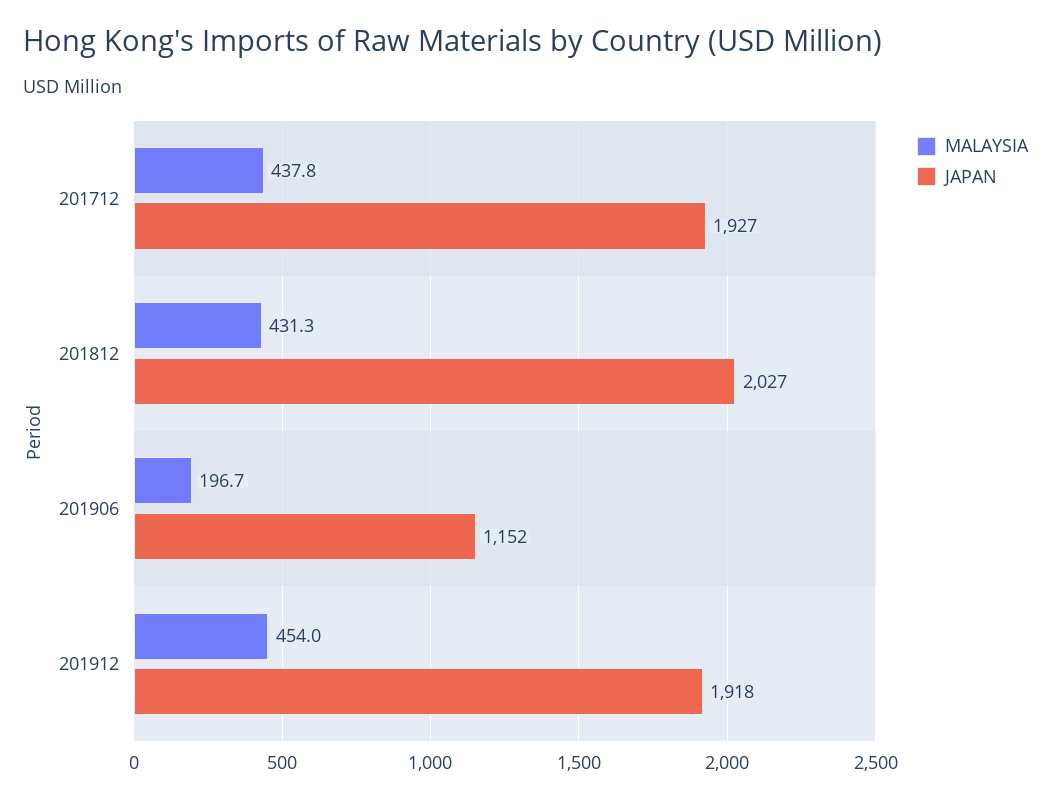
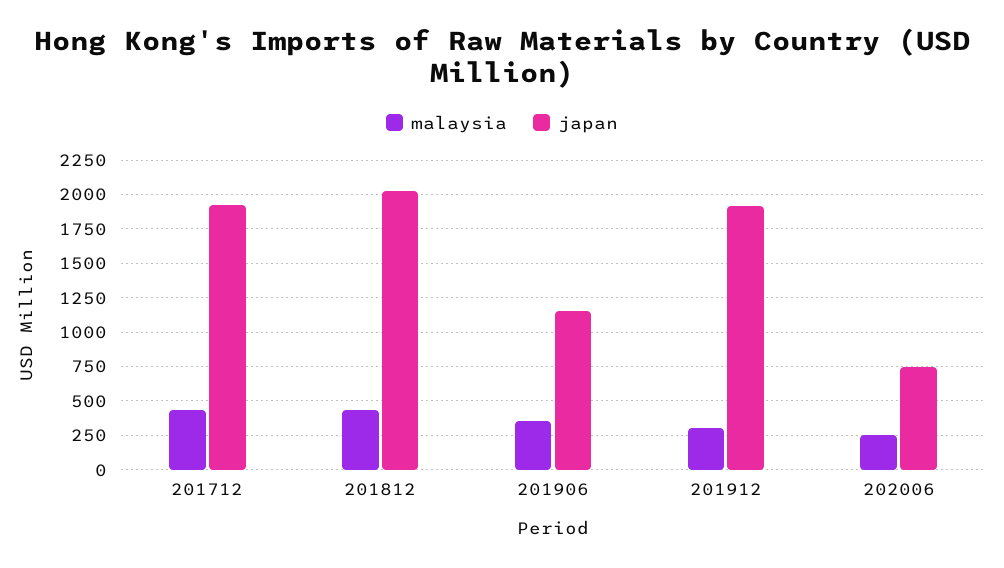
MALAYSIA, 201906: 196.7 -> 350
MALAYSIA, 201912: 454 -> 300
MALAYSIA, 202006: none -> 250
JAPAN, 202006: none -> 750

